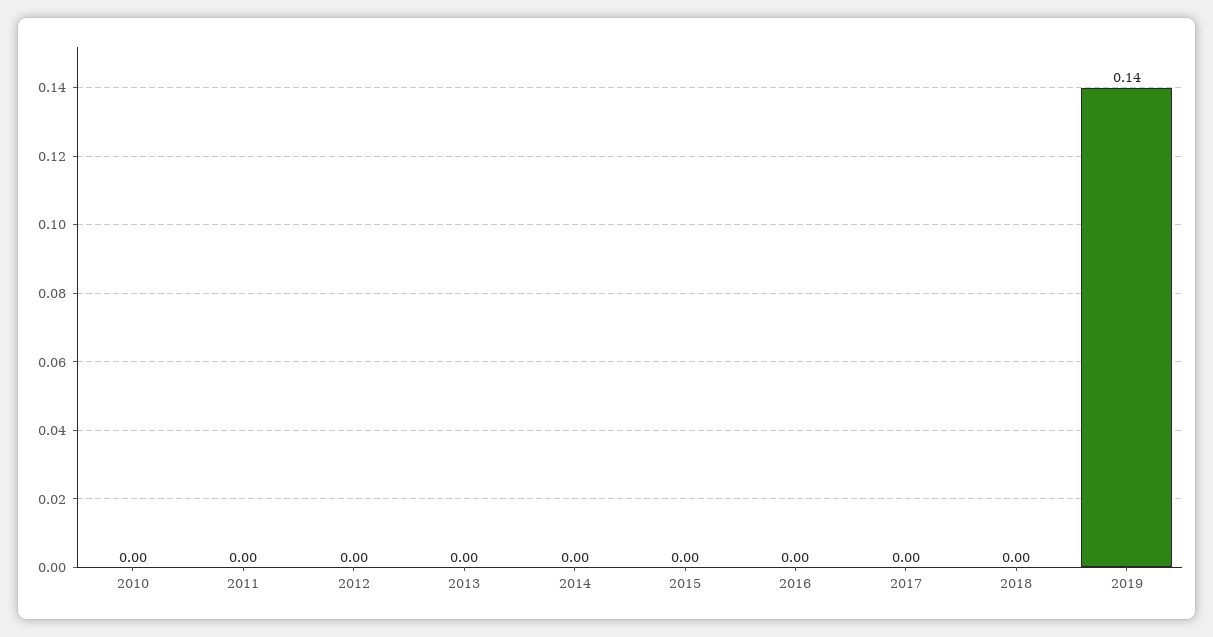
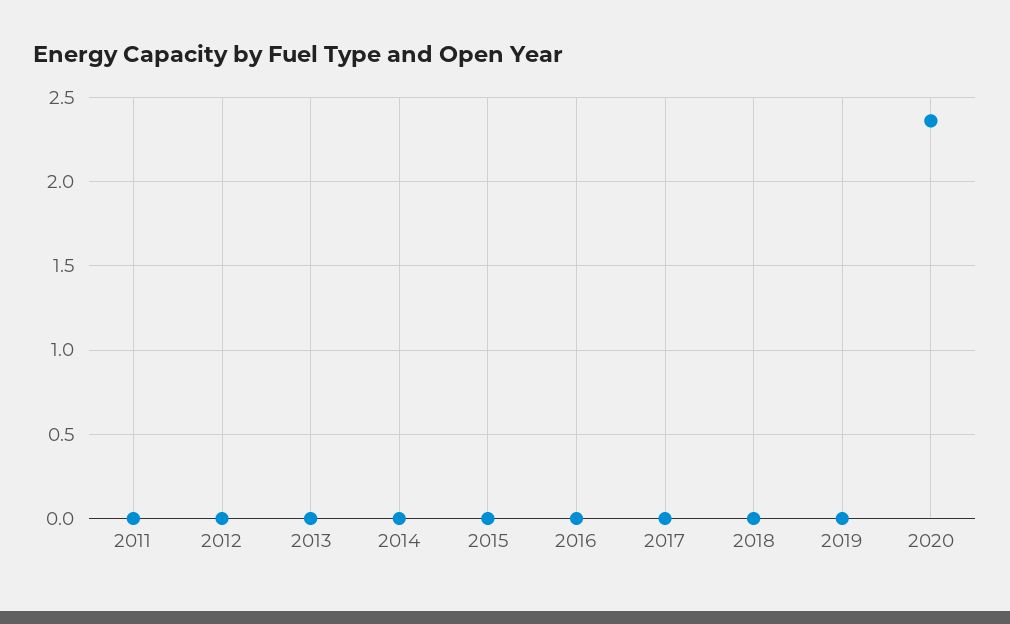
2010: 0 -> none
2019: 0.14 -> 0
2020: none -> 2.35

